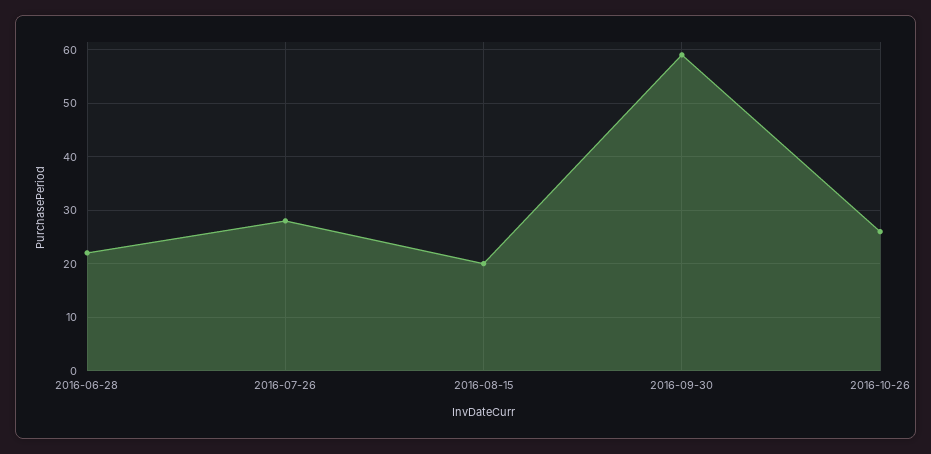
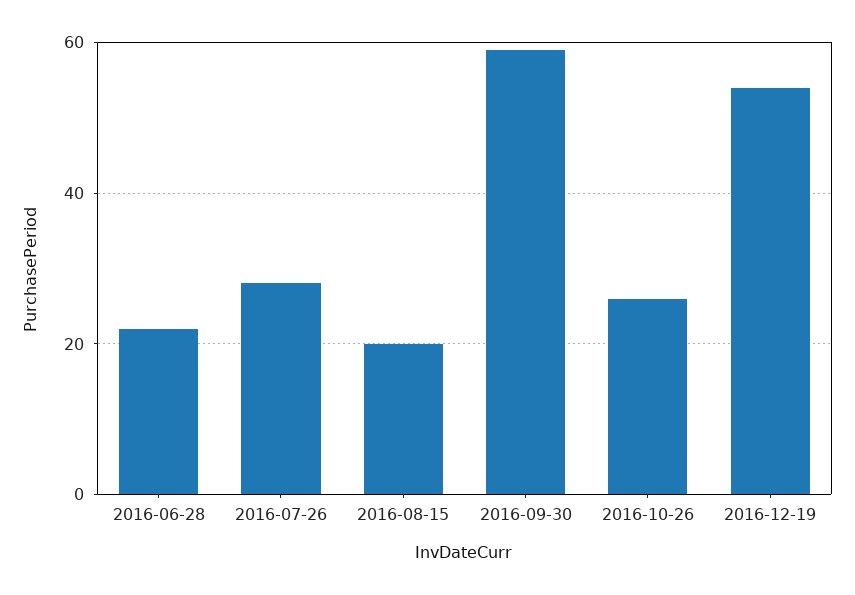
2016-12-19: none -> 55

